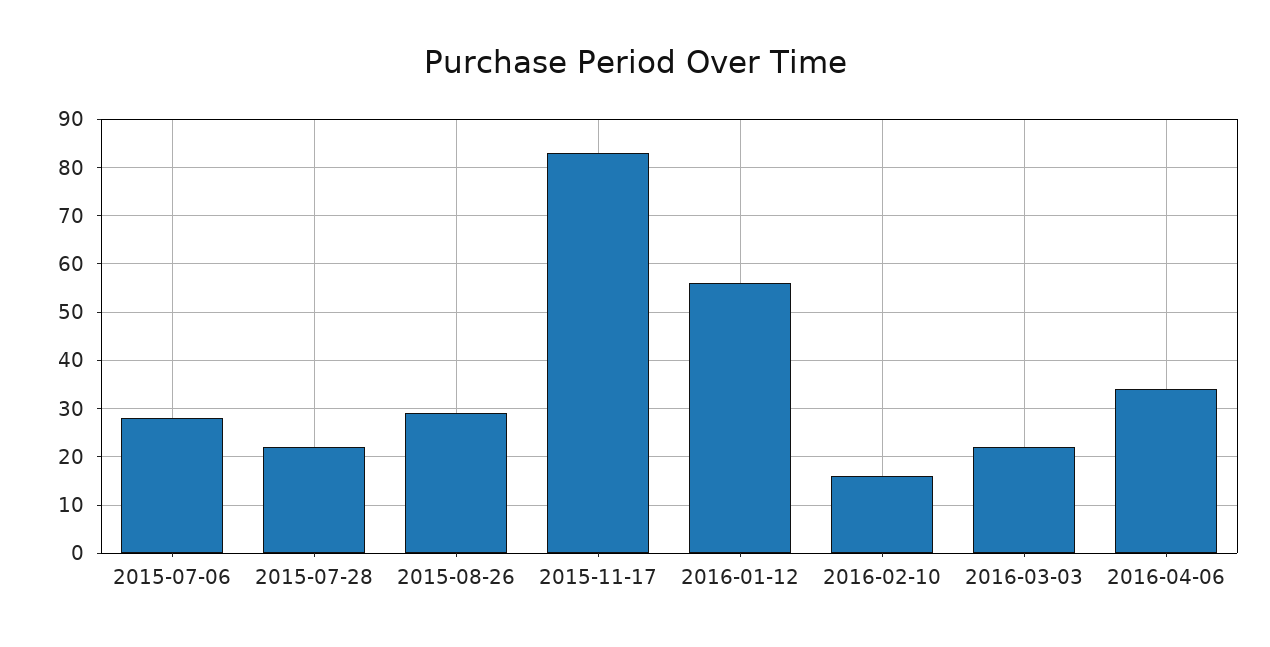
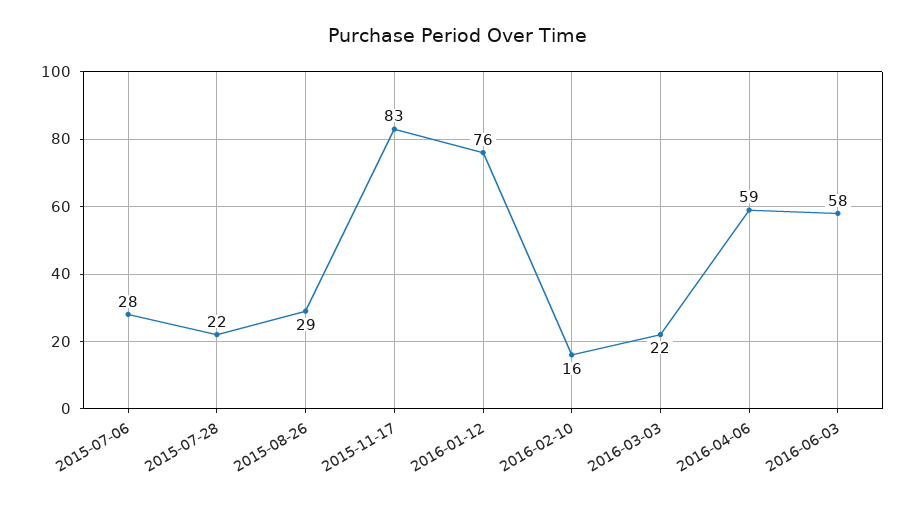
2016-01-12: 55 -> 76
2016-04-06: 35 -> 59
2016-06-03: none -> 58

